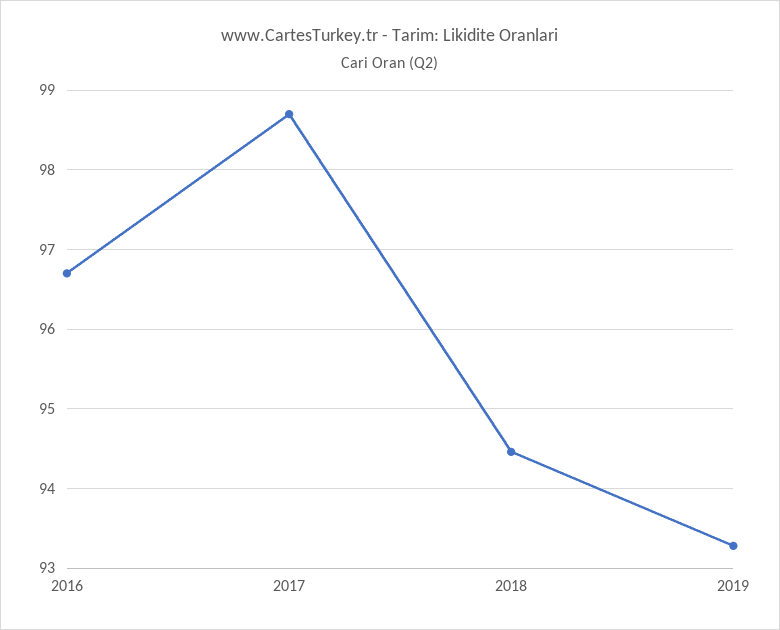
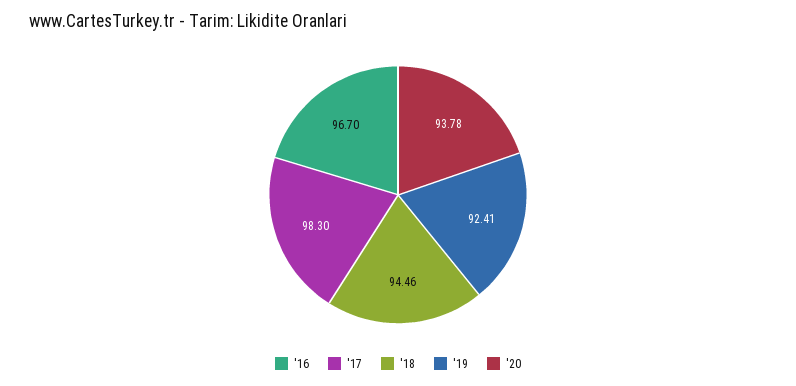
2017: 98.7 -> 98.3
2019: 93.3 -> 92.41
'20: none -> 93.78

